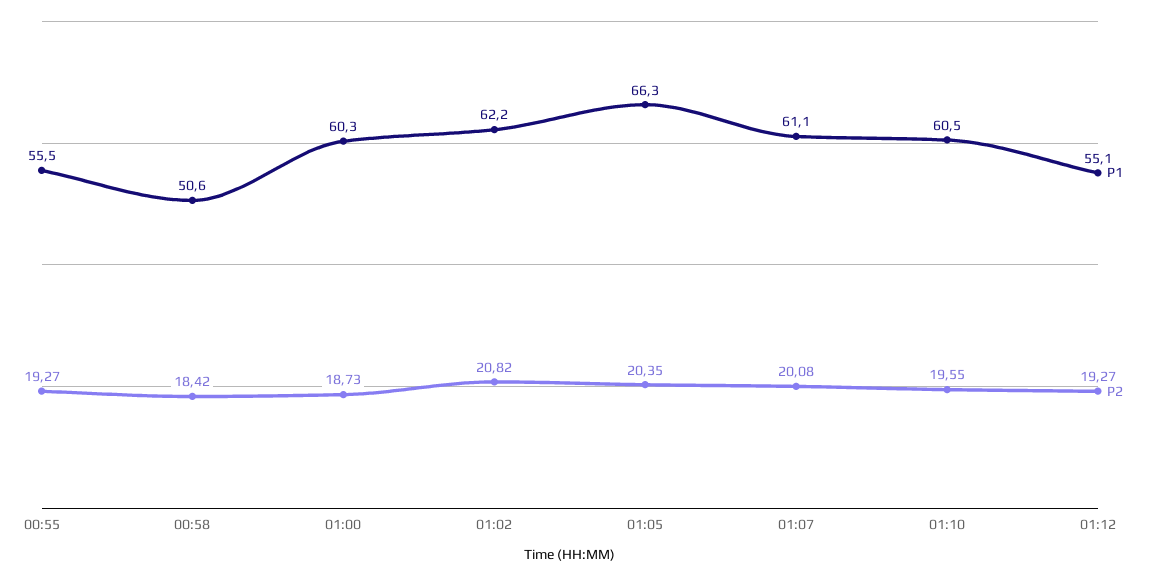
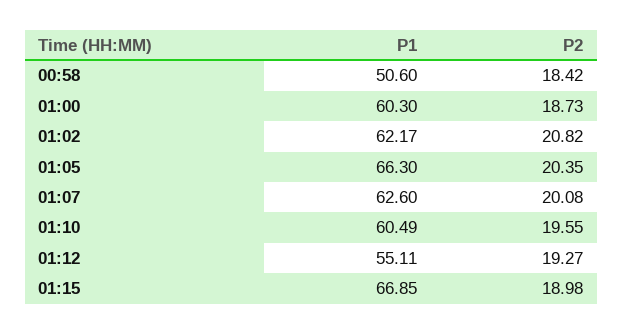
P1, 00:55: 55.5 -> none
P2, 00:55: 19.27 -> none
P1, 01:07: 61.1 -> 62.6
P1, 01:15: none -> 66.85
P2, 01:15: none -> 18.98

